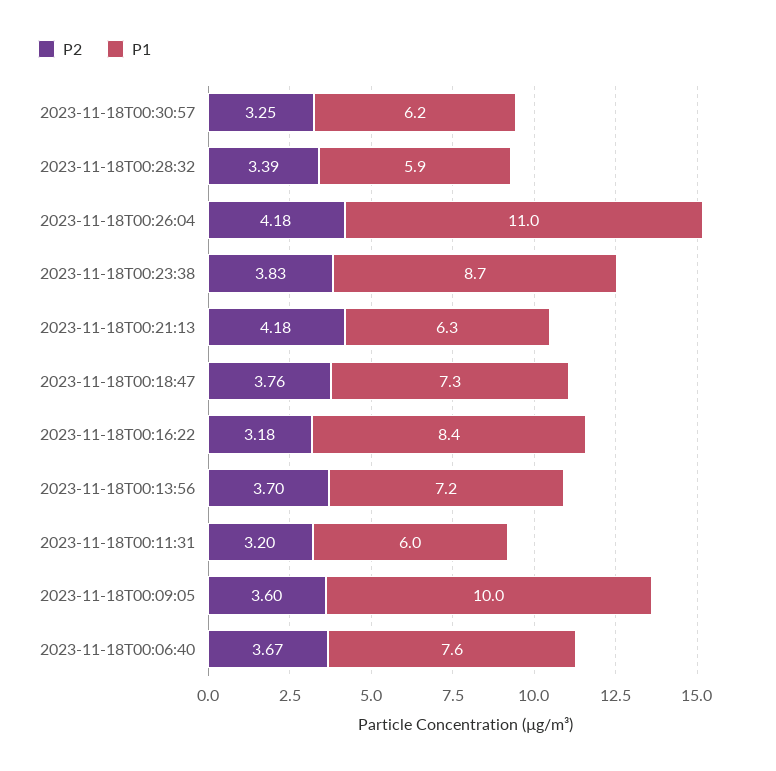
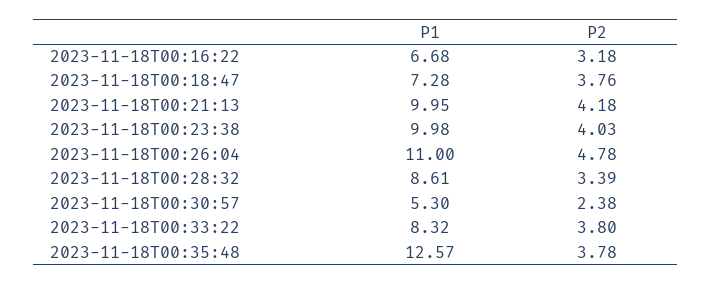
P2, 2023-11-18T00:30:57: 3.25 -> 2.38
P1, 2023-11-18T00:30:57: 6.2 -> 5.3
P1, 2023-11-18T00:28:32: 5.9 -> 8.61
P2, 2023-11-18T00:26:04: 4.18 -> 4.78
P2, 2023-11-18T00:23:38: 3.83 -> 4.03
P1, 2023-11-18T00:23:38: 8.7 -> 9.98
P1, 2023-11-18T00:21:13: 6.3 -> 9.95
P1, 2023-11-18T00:16:22: 8.4 -> 6.68
P2, 2023-11-18T00:13:56: 3.7 -> none
P1, 2023-11-18T00:13:56: 7.2 -> none
P2, 2023-11-18T00:11:31: 3.2 -> none
P1, 2023-11-18T00:11:31: 6 -> none
P2, 2023-11-18T00:09:05: 3.6 -> none
P1, 2023-11-18T00:09:05: 10 -> none
P2, 2023-11-18T00:06:40: 3.67 -> none
P1, 2023-11-18T00:06:40: 7.6 -> none
P1, 2023-11-18T00:33:22: none -> 8.32
P2, 2023-11-18T00:33:22: none -> 3.8
P1, 2023-11-18T00:35:48: none -> 12.57
P2, 2023-11-18T00:35:48: none -> 3.78

